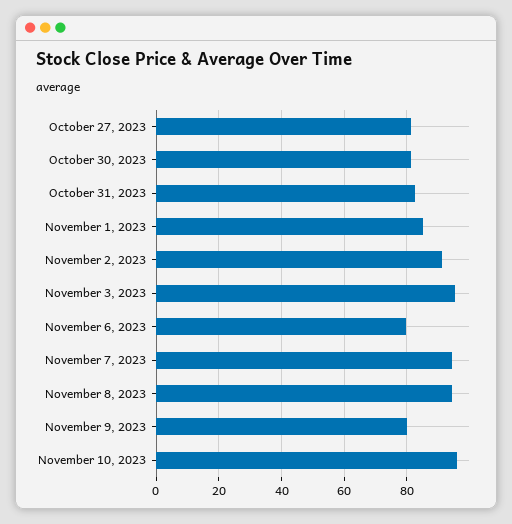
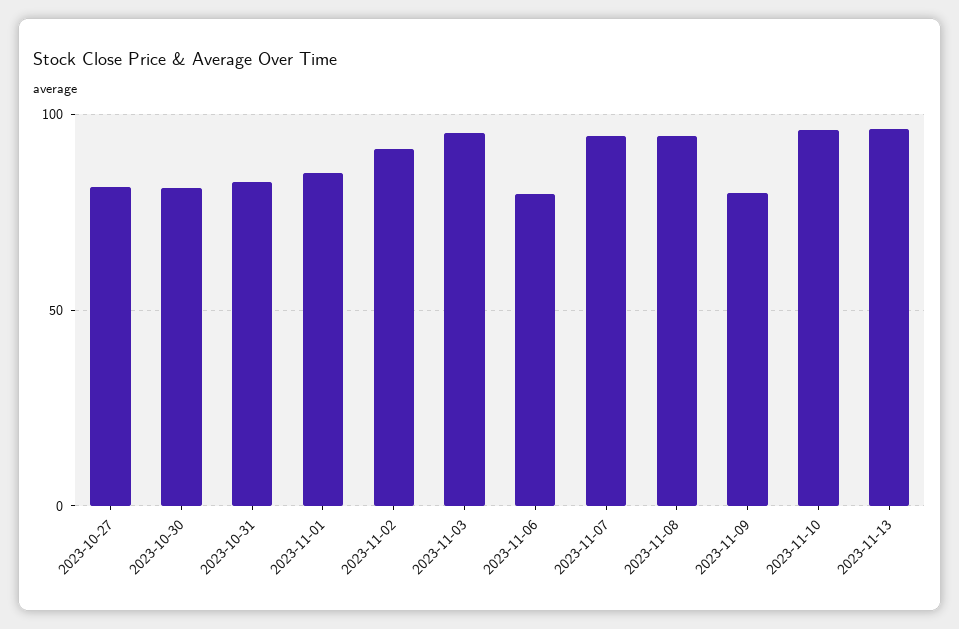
2023-11-13: none -> 95

